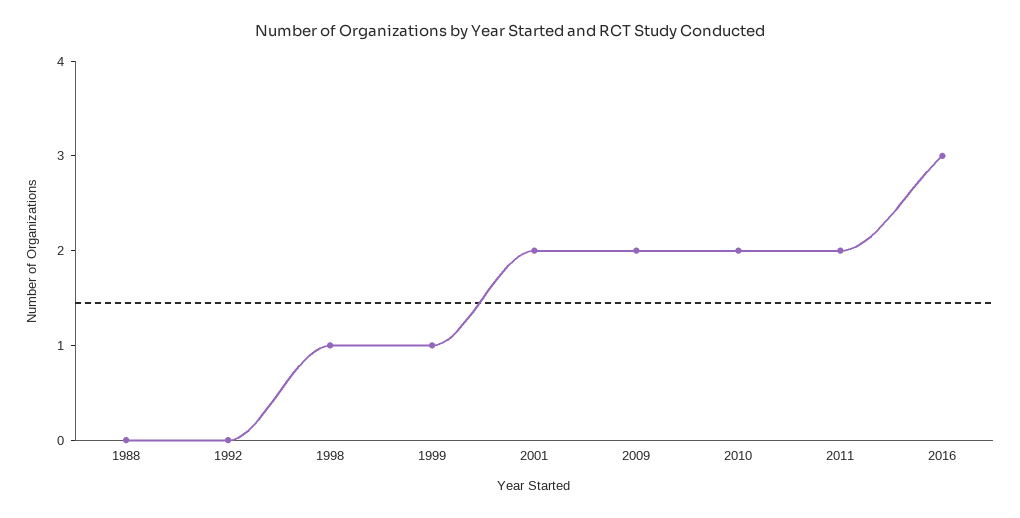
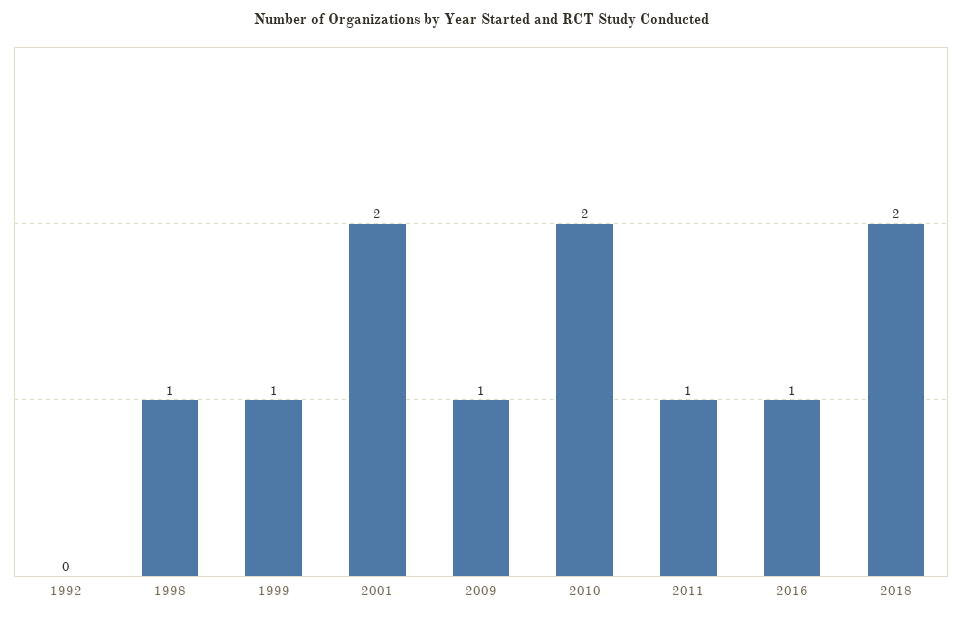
1988: 0 -> none
2009: 2 -> 1
2011: 2 -> 1
2016: 3 -> 1
2018: none -> 2

